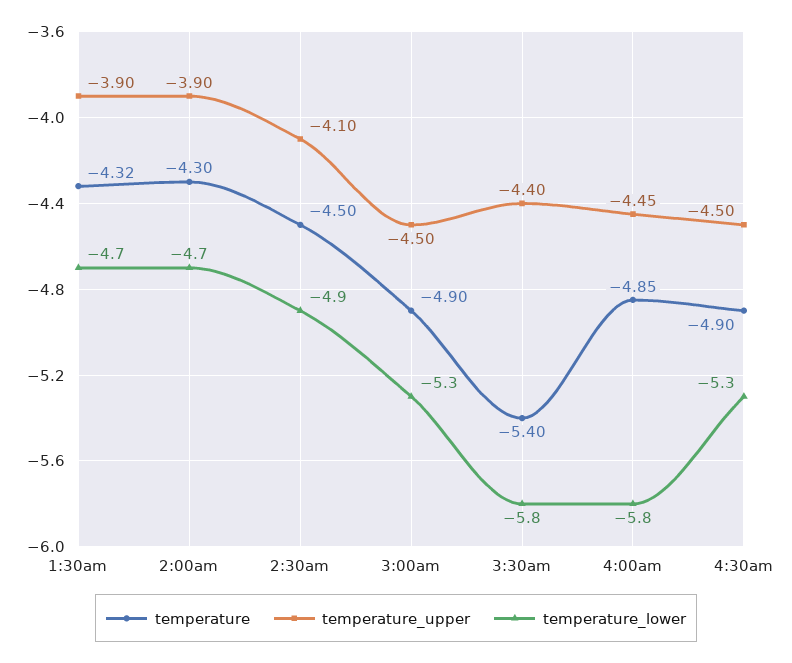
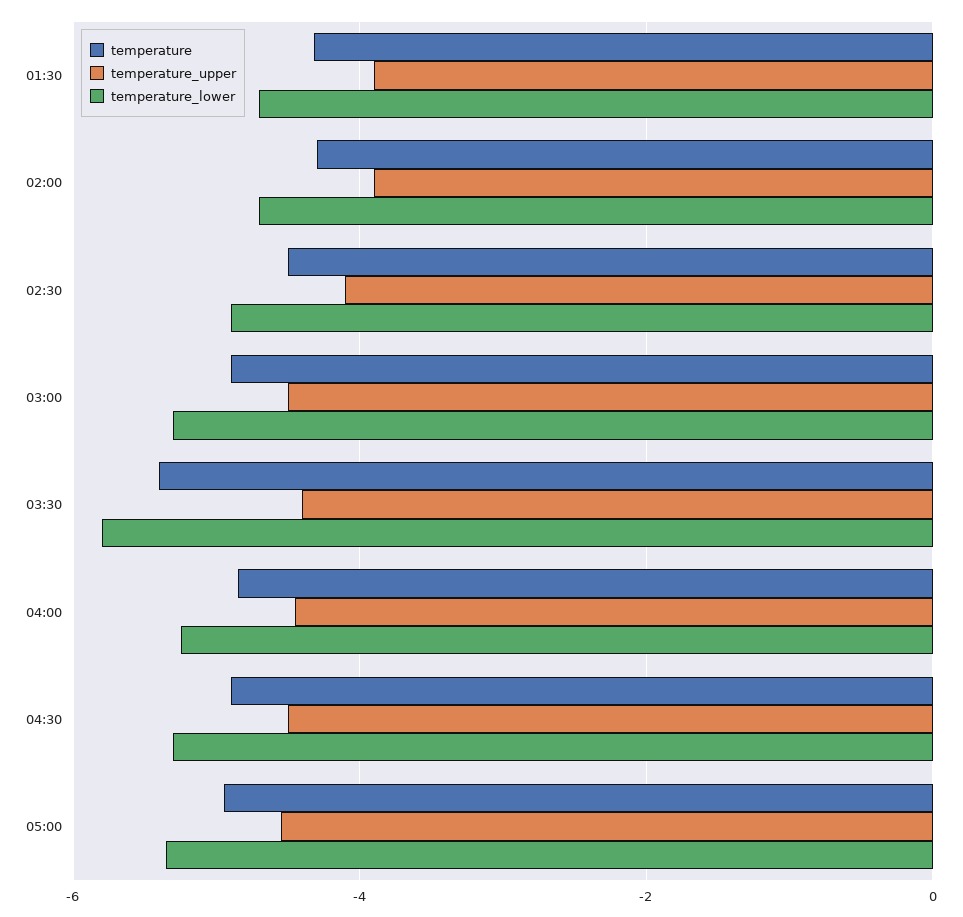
temperature_lower, 4:00am: -5.8 -> -5.2
temperature, 05:00: none -> -5
temperature_upper, 05:00: none -> -4.6
temperature_lower, 05:00: none -> -5.4

